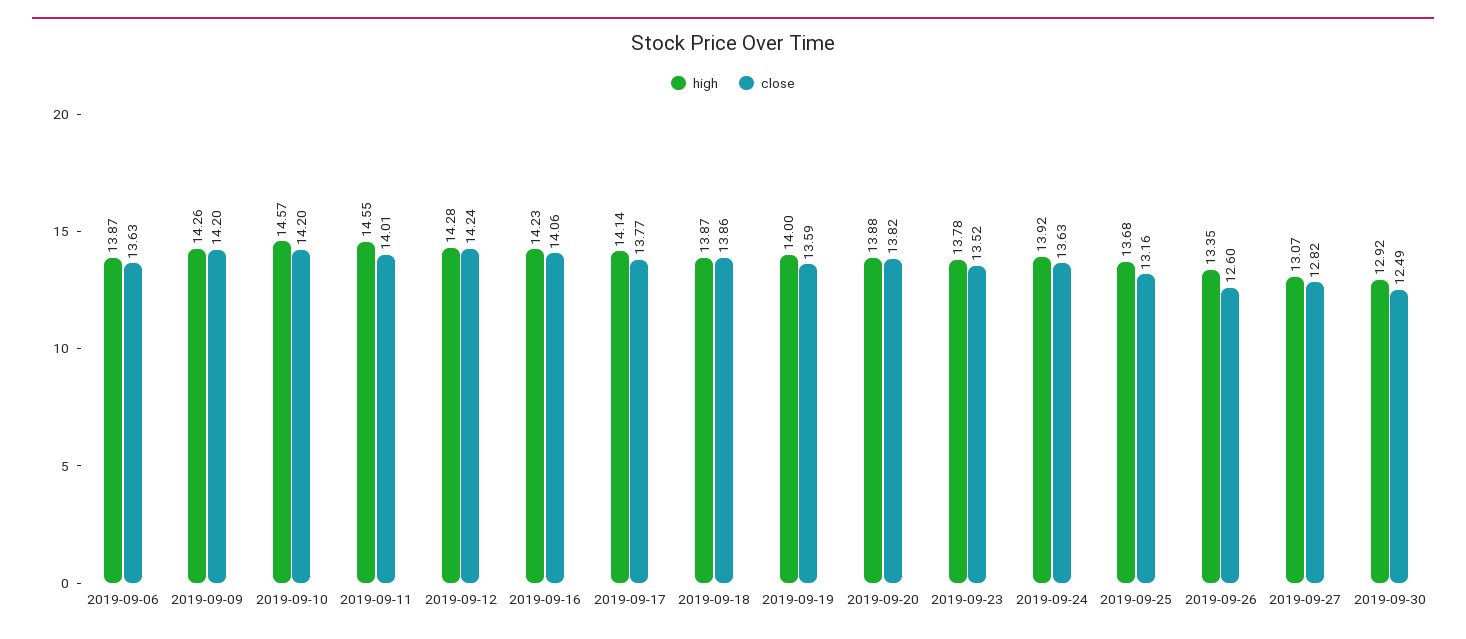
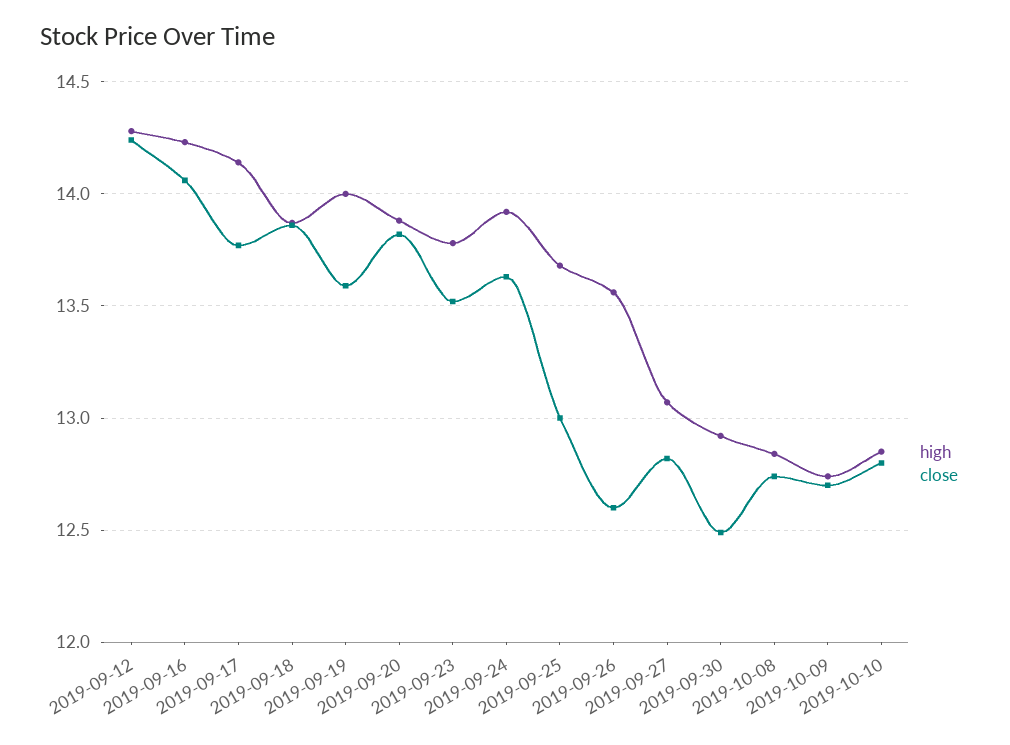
high, 2019-09-06: 13.87 -> none
close, 2019-09-06: 13.63 -> none
high, 2019-09-09: 14.26 -> none
close, 2019-09-09: 14.2 -> none
high, 2019-09-10: 14.57 -> none
close, 2019-09-10: 14.2 -> none
high, 2019-09-11: 14.55 -> none
close, 2019-09-11: 14.01 -> none
close, 2019-09-25: 13.16 -> 13
high, 2019-09-26: 13.35 -> 13.55
high, 2019-10-08: none -> 12.85
close, 2019-10-08: none -> 12.75
high, 2019-10-09: none -> 12.75
close, 2019-10-09: none -> 12.7
high, 2019-10-10: none -> 12.85
close, 2019-10-10: none -> 12.8

